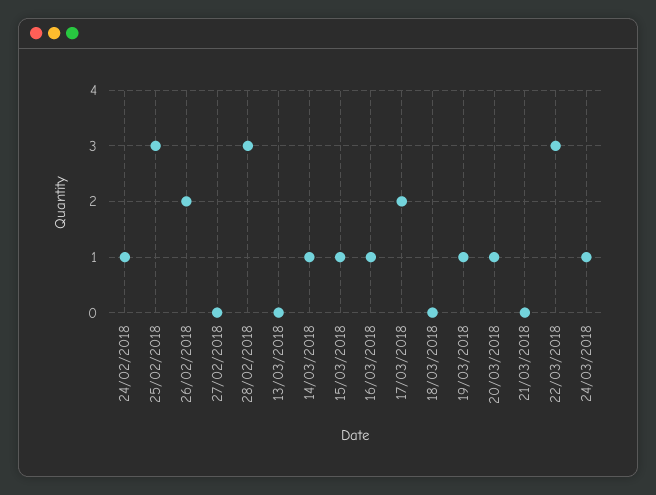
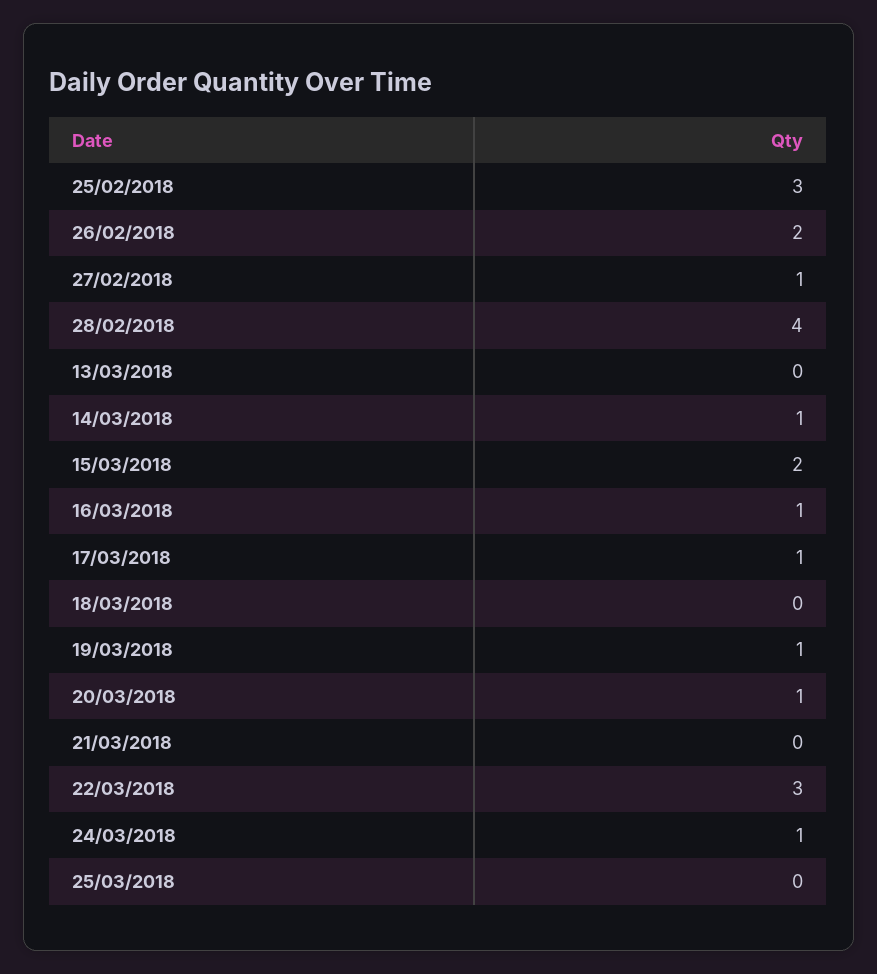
24/02/2018: 1 -> none
27/02/2018: 0 -> 1
28/02/2018: 3 -> 4
15/03/2018: 1 -> 2
17/03/2018: 2 -> 1
25/03/2018: none -> 0

